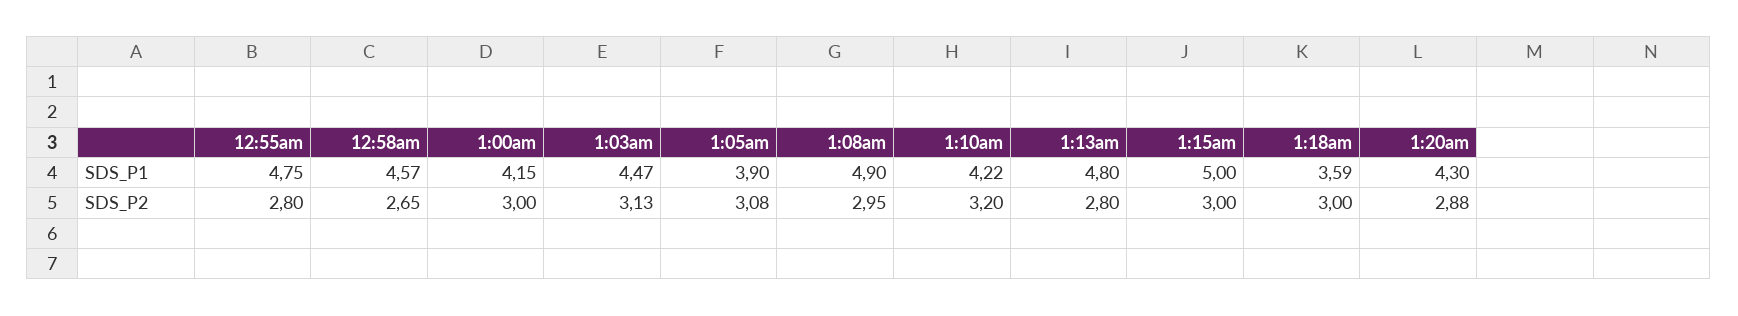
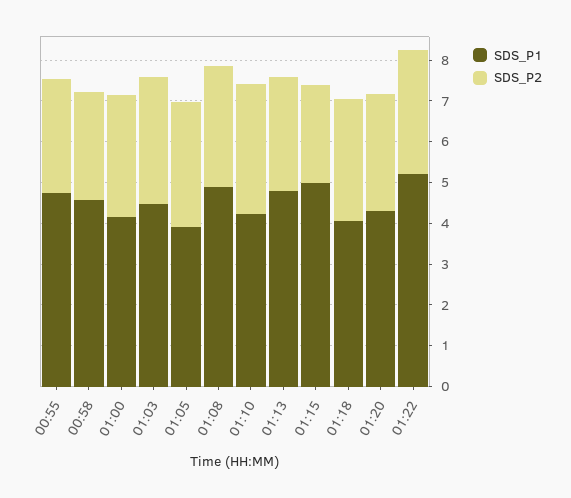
SDS_P1, 1:18am: 3.59 -> 4
SDS_P2, 1:15am: 3 -> 2.4
SDS_P1, 01:22: none -> 5.2
SDS_P2, 01:22: none -> 3

